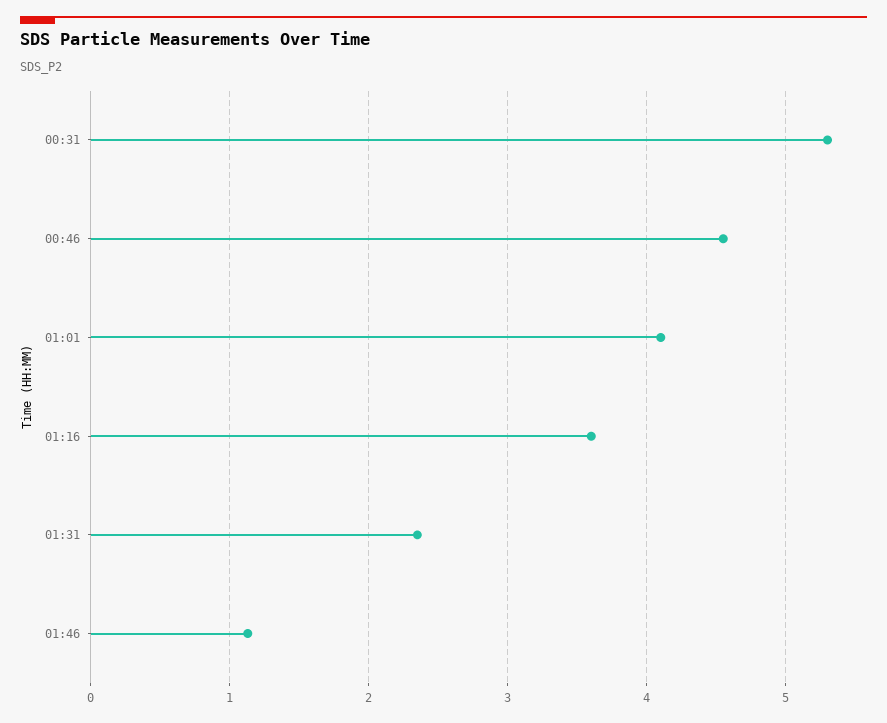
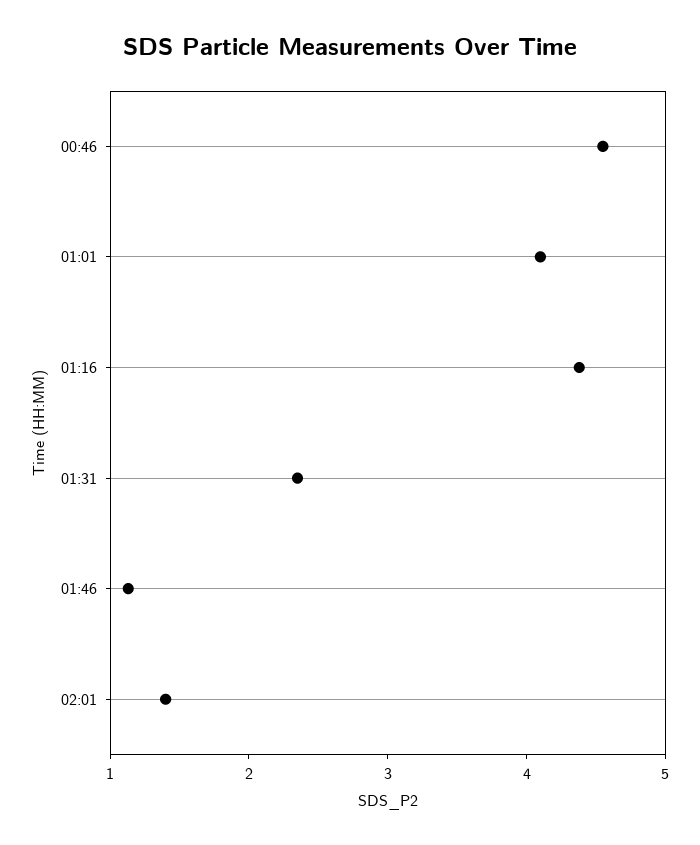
00:31: 5.3 -> none
01:16: 3.6 -> 4.4
02:01: none -> 1.4

